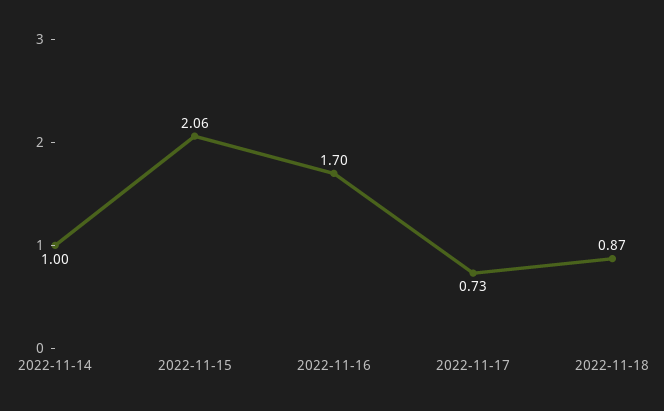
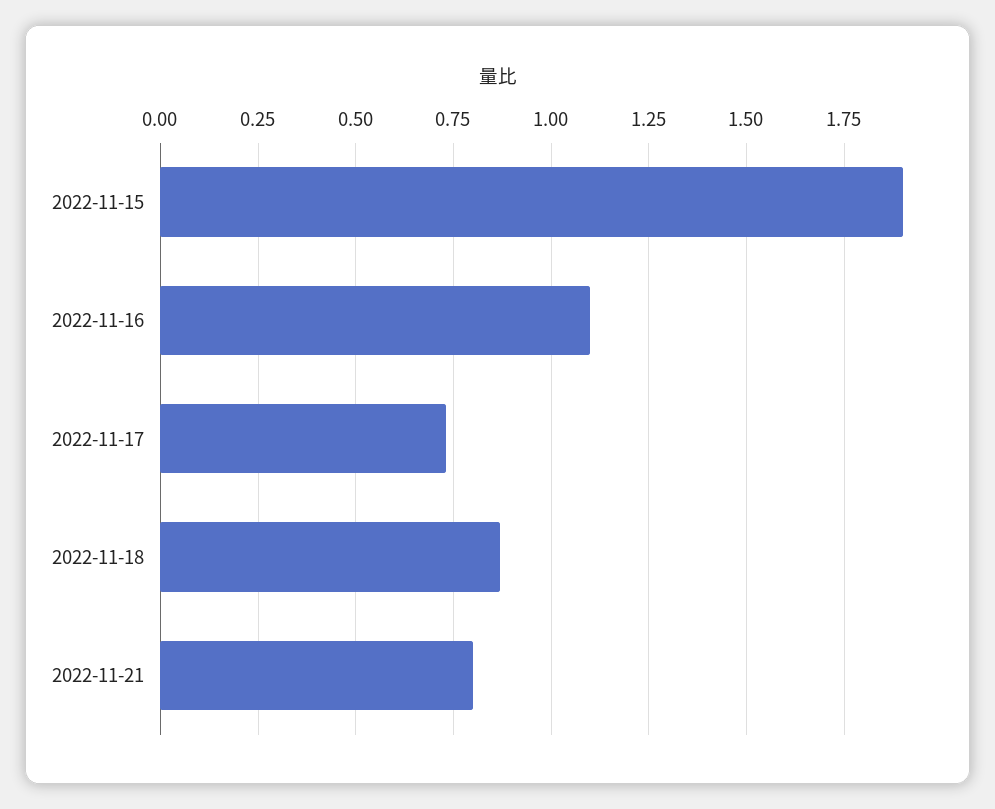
2022-11-14: 1 -> none
2022-11-15: 2.06 -> 1.9
2022-11-16: 1.7 -> 1.1
2022-11-21: none -> 0.8

